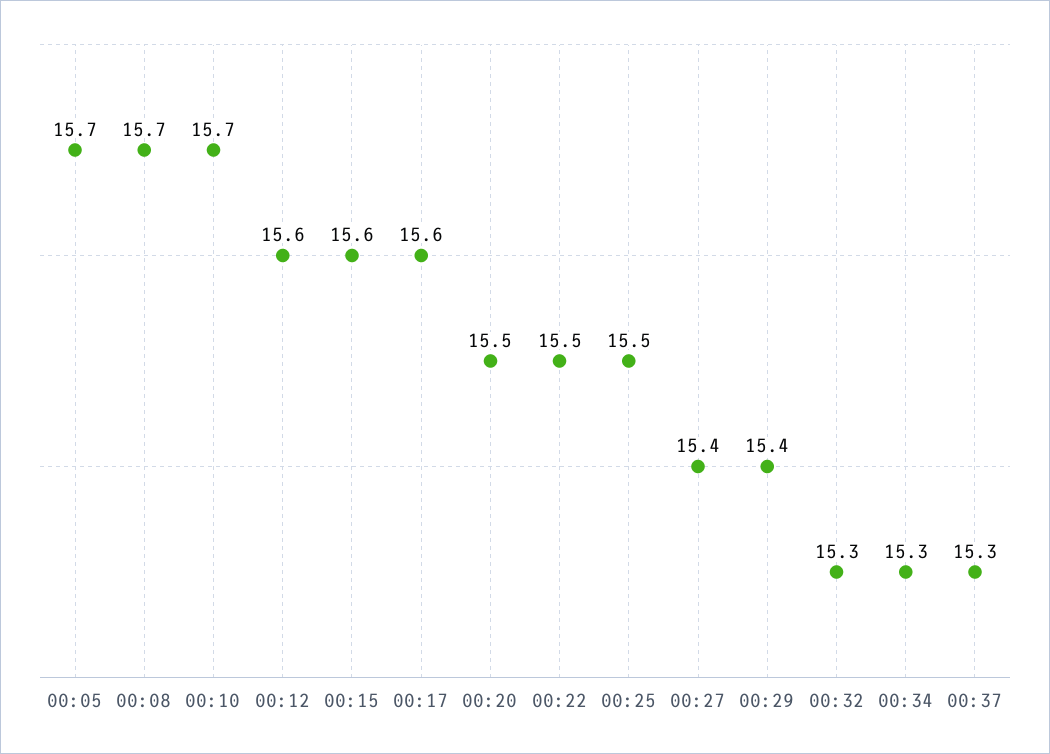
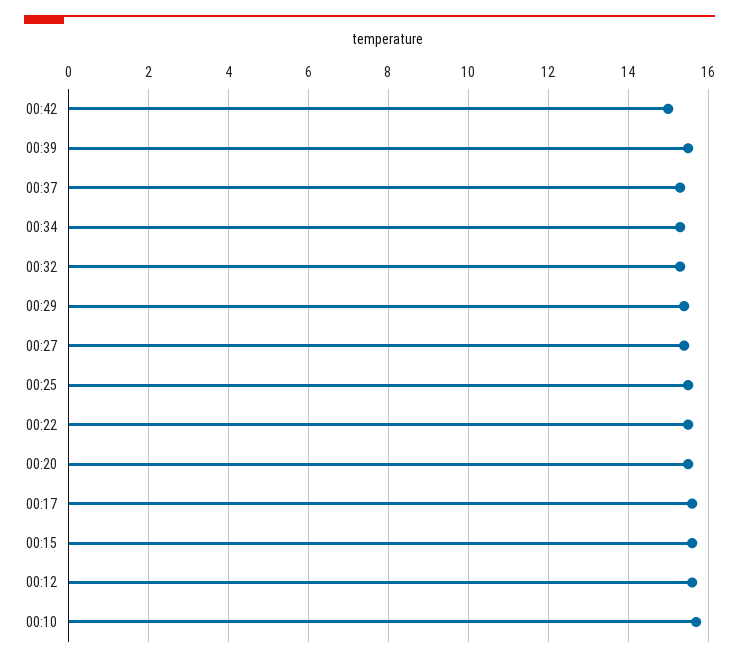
00:05: 15.7 -> none
00:08: 15.7 -> none
00:42: none -> 15
00:39: none -> 15.5

